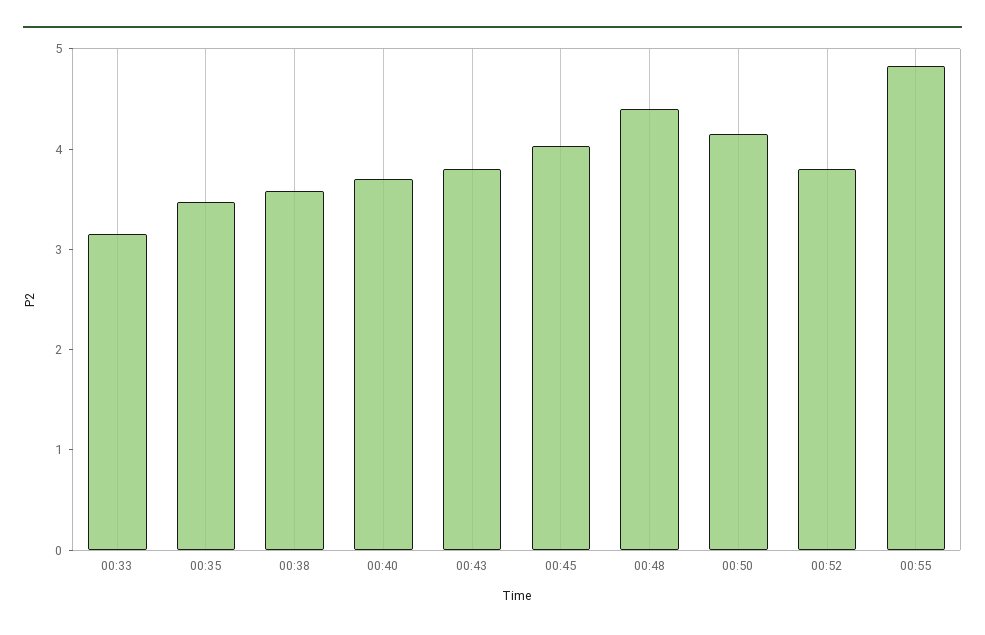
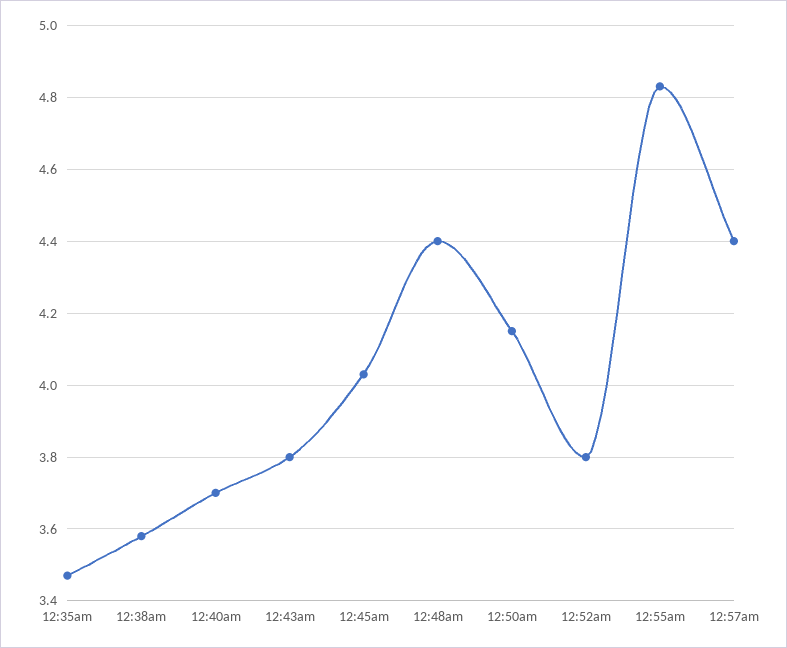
00:33: 3.2 -> none
12:57am: none -> 4.4

